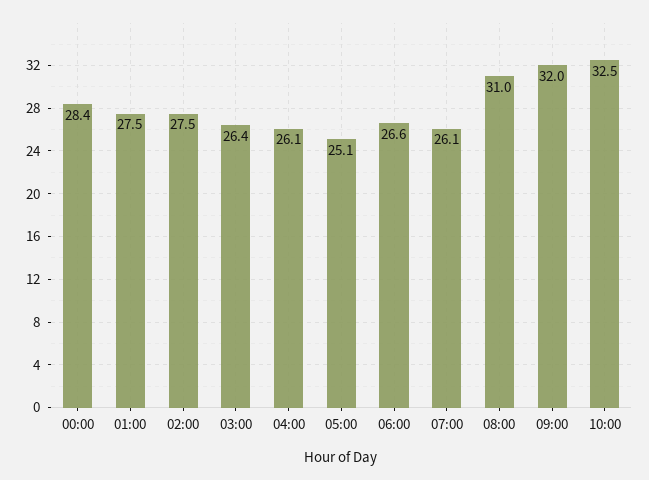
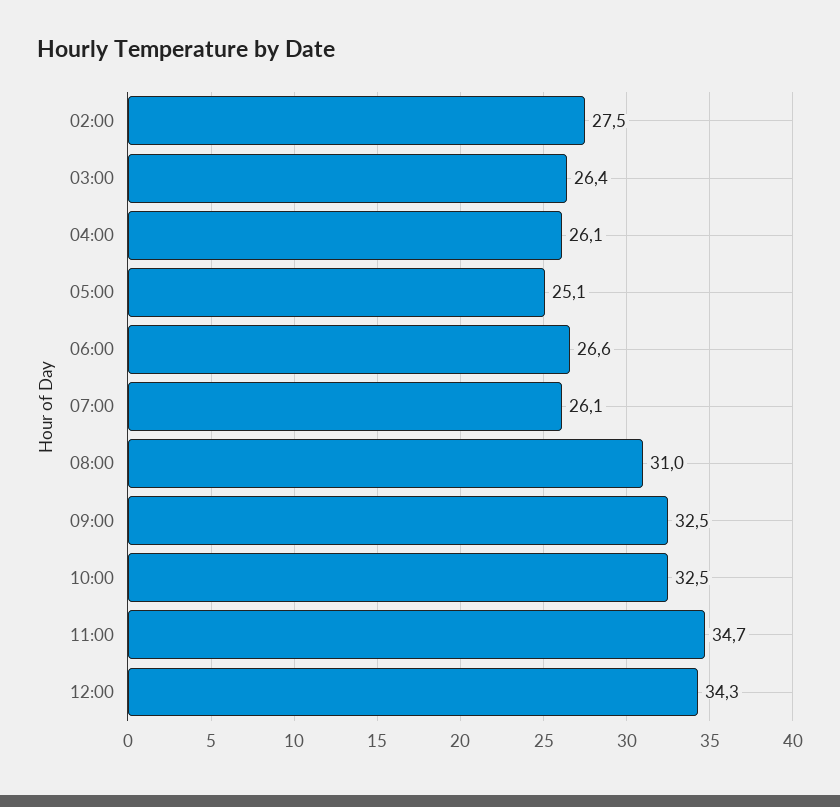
00:00: 28.4 -> none
01:00: 27.5 -> none
09:00: 32 -> 32.5
11:00: none -> 34.7
12:00: none -> 34.3

